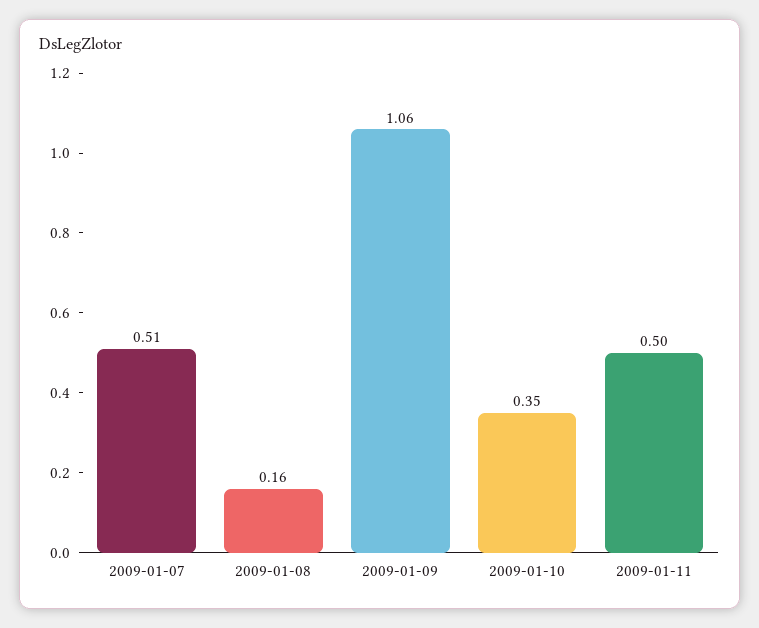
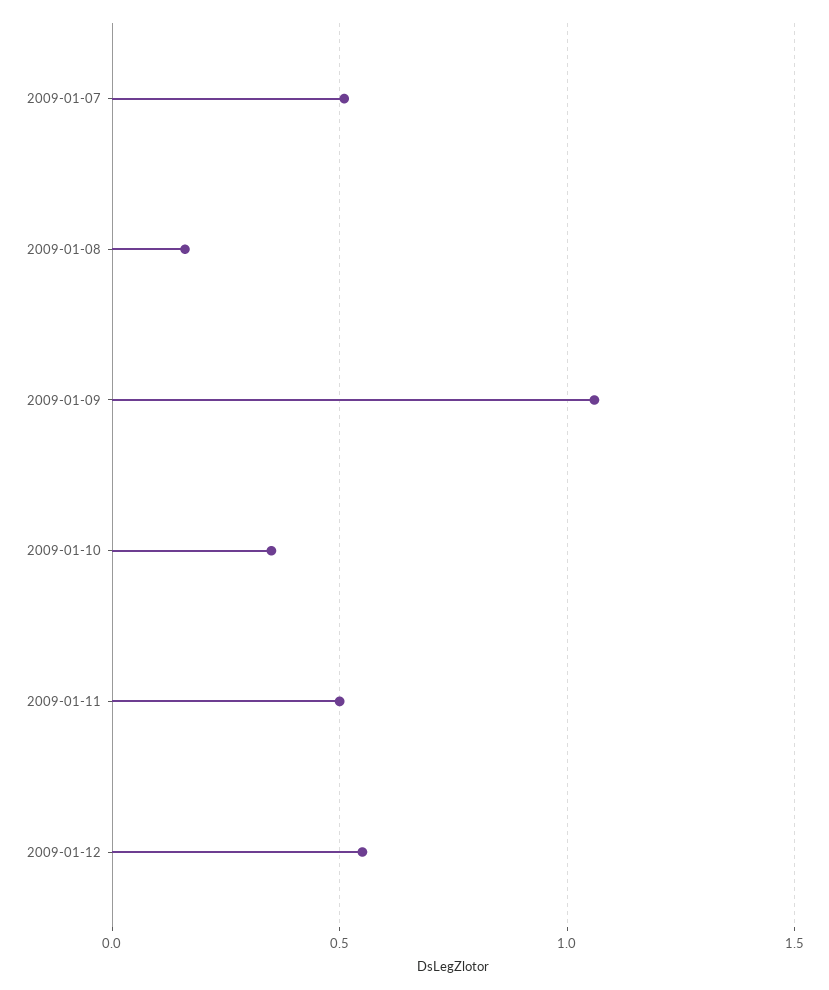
2009-01-12: none -> 0.55

